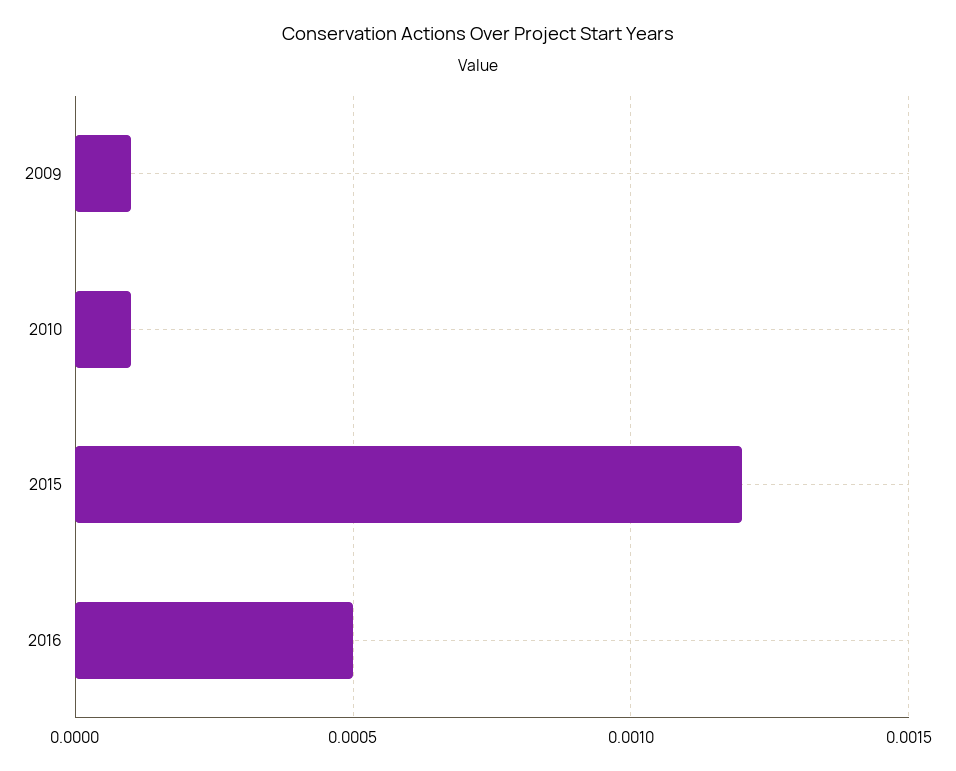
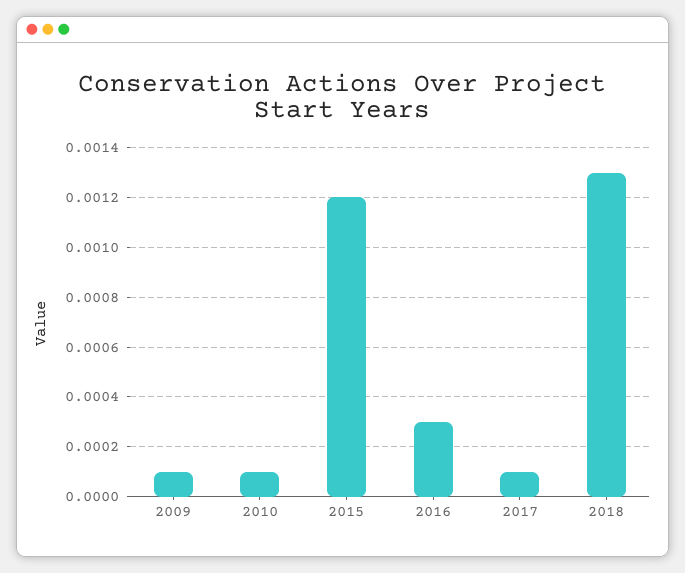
2016: 0.0005 -> 0.0003
2017: none -> 0.0001
2018: none -> 0.0013

